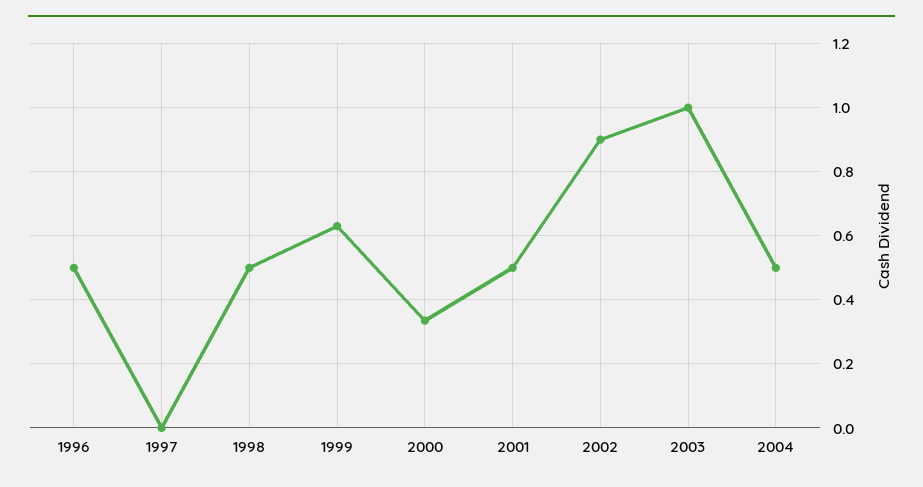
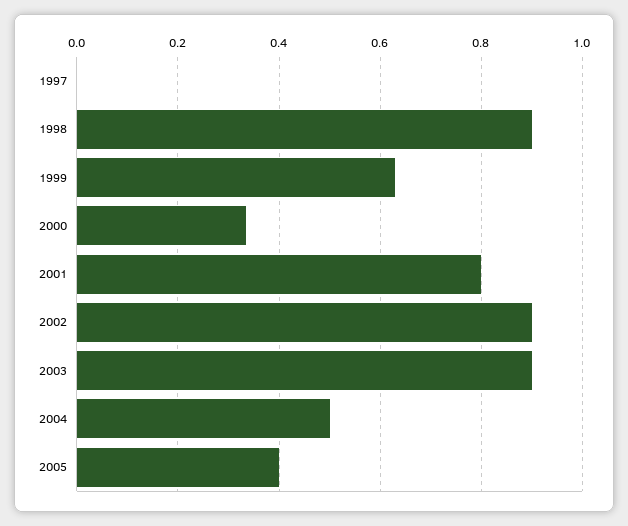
1996: 0.5 -> none
1998: 0.5 -> 0.9
2001: 0.5 -> 0.8
2003: 1 -> 0.9
2005: none -> 0.4

